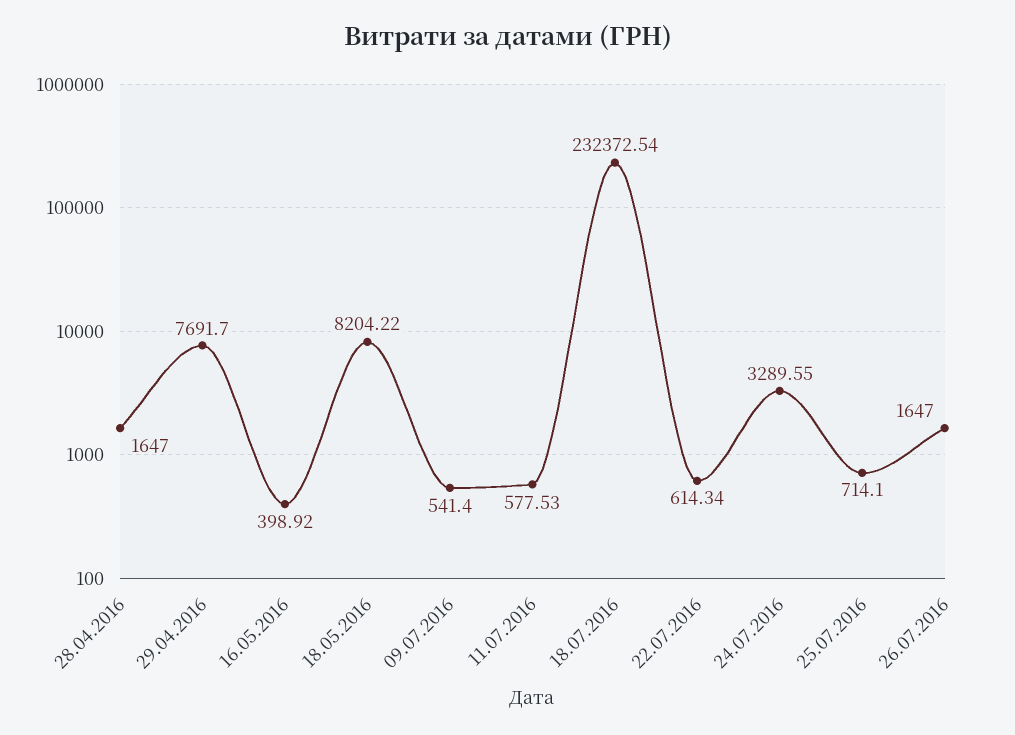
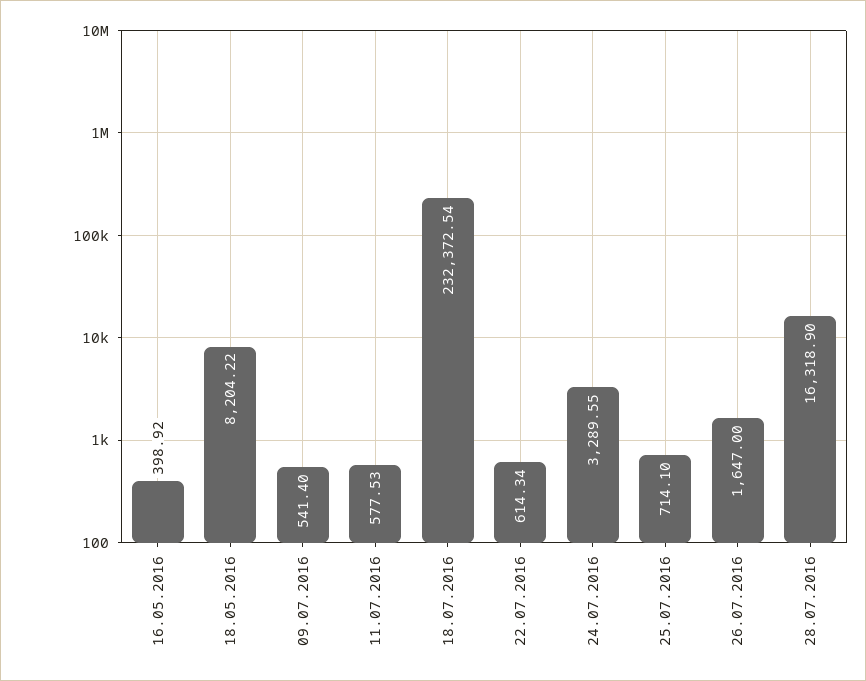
28.04.2016: 1647 -> none
29.04.2016: 7691.7 -> none
28.07.2016: none -> 16318.9

